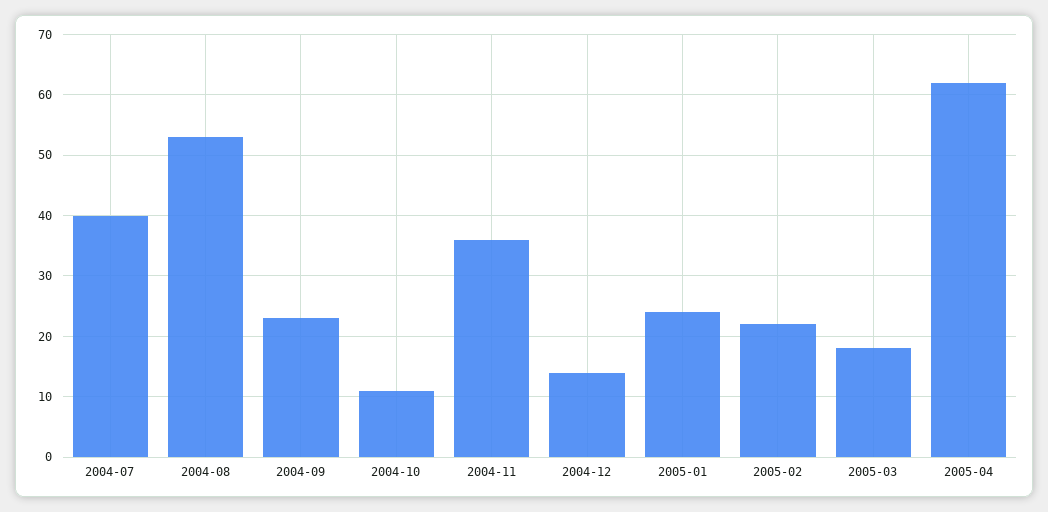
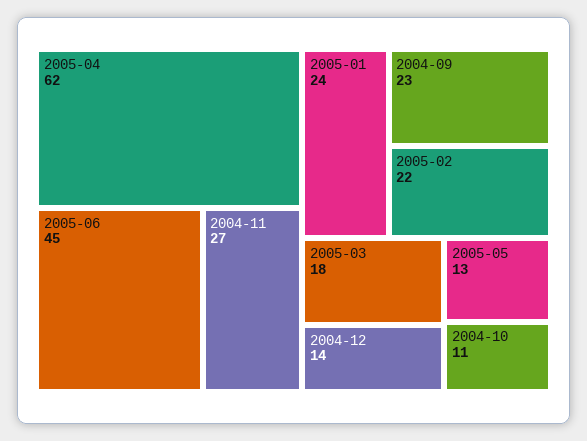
2004-07: 40 -> none
2004-08: 53 -> none
2004-11: 36 -> 27
2005-06: none -> 45
2005-05: none -> 13

